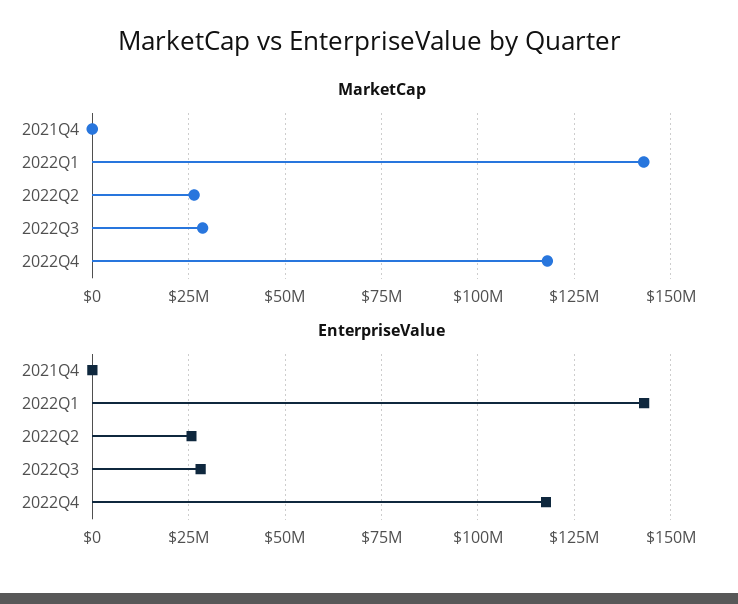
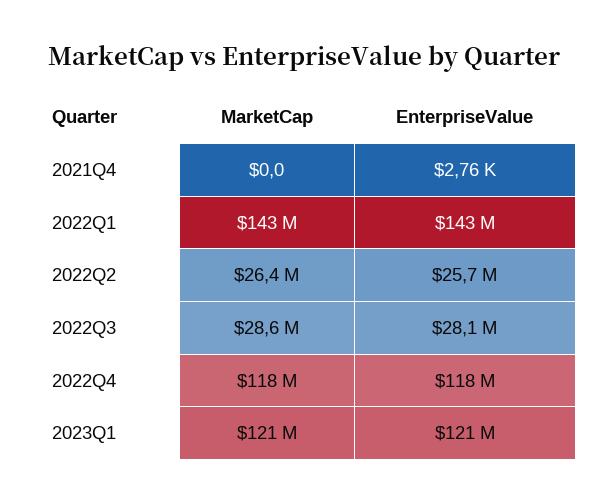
MarketCap, 2023Q1: none -> 121000000
EnterpriseValue, 2023Q1: none -> 121000000

